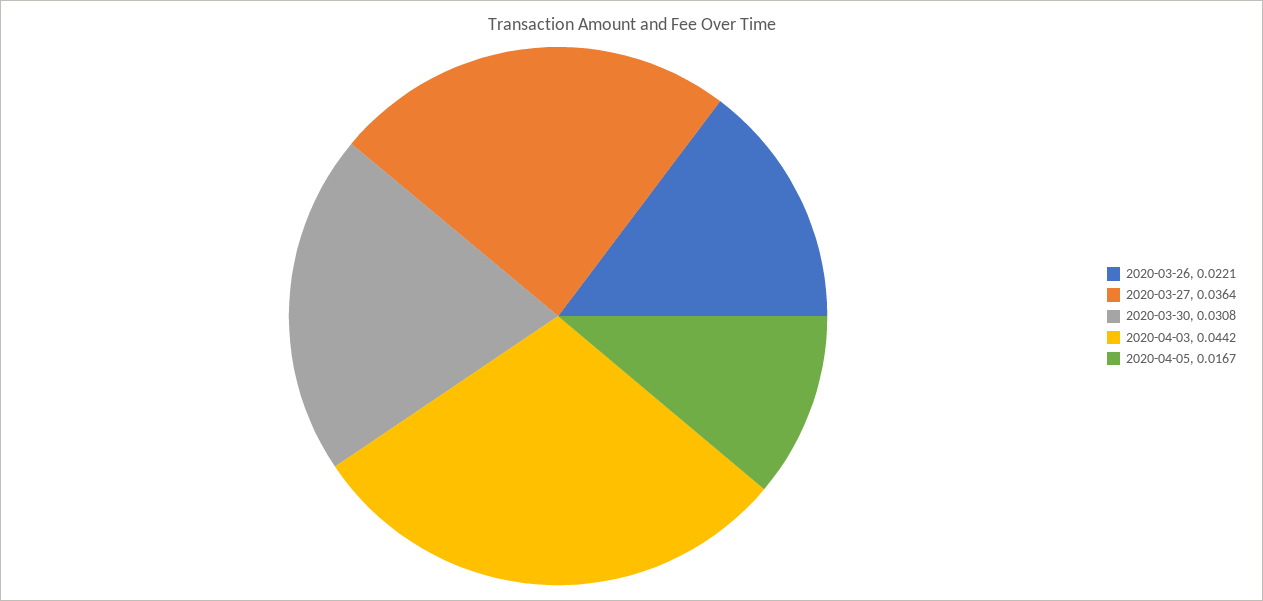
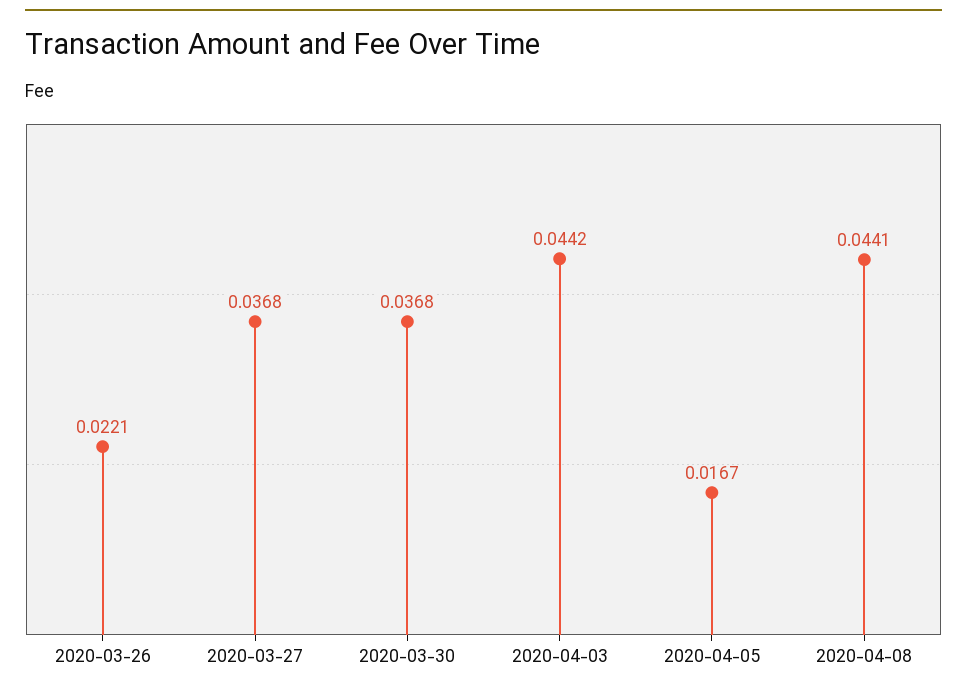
2020-03-27: 0.0364 -> 0.0368
2020-03-30: 0.0308 -> 0.0368
2020-04-08: none -> 0.0441

